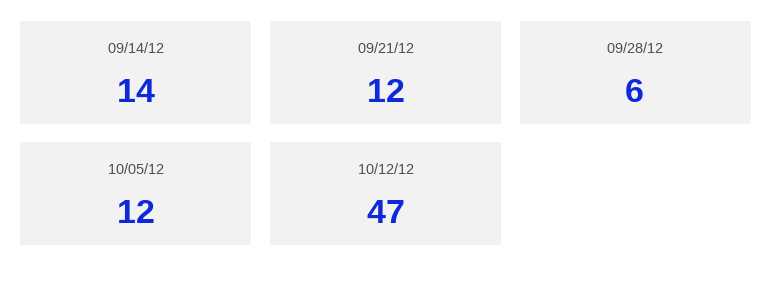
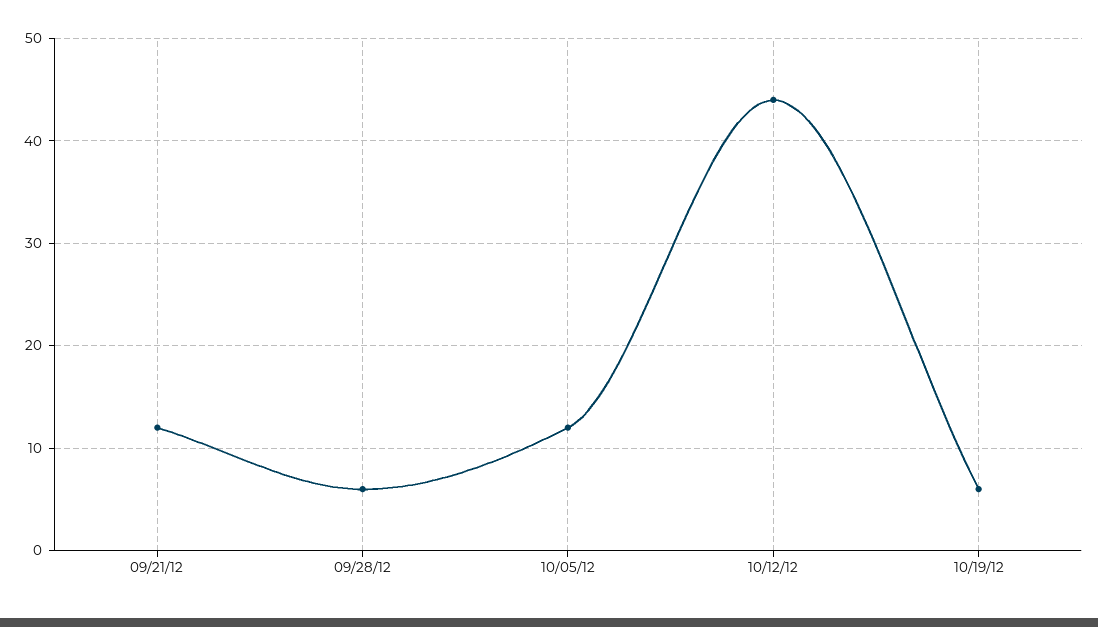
09/14/12: 14 -> none
10/12/12: 47 -> 44
10/19/12: none -> 6

